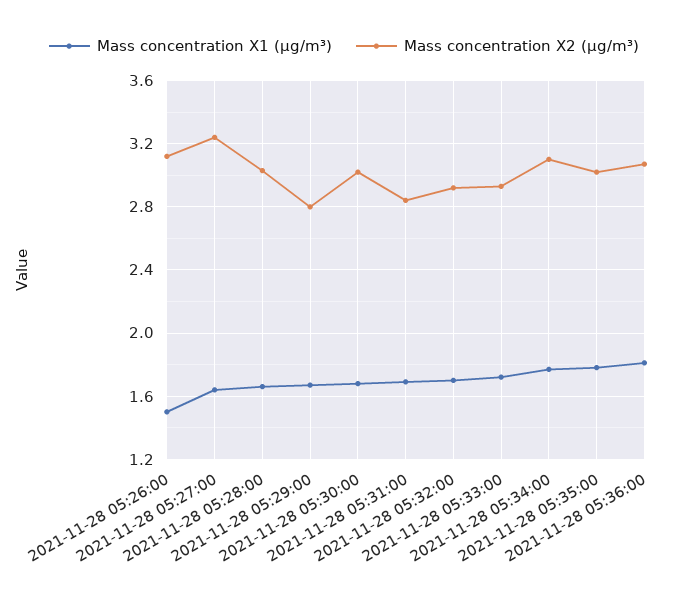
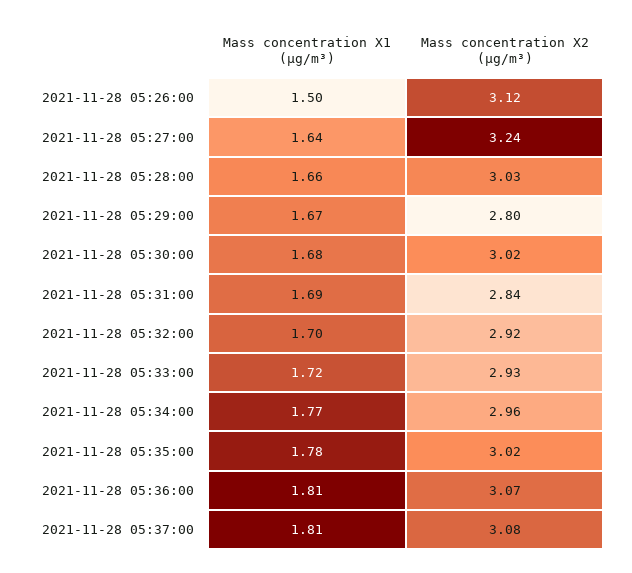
Mass concentration X2 (μg/m³), 2021-11-28 05:34:00: 3.1 -> 2.96
Mass concentration X1 (μg/m³), 2021-11-28 05:37:00: none -> 1.81
Mass concentration X2 (μg/m³), 2021-11-28 05:37:00: none -> 3.08

